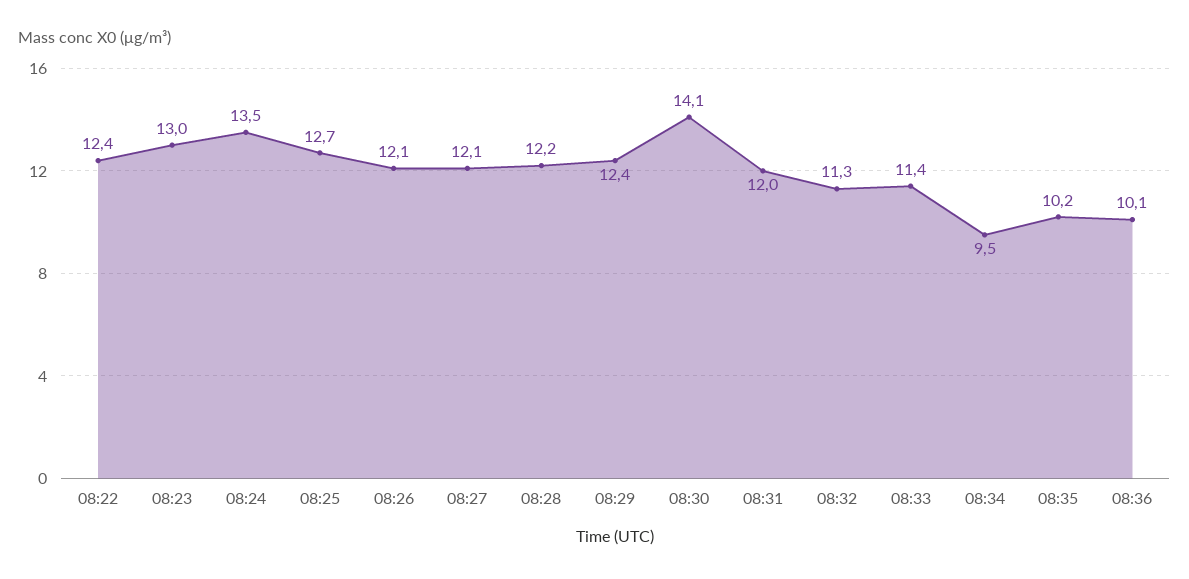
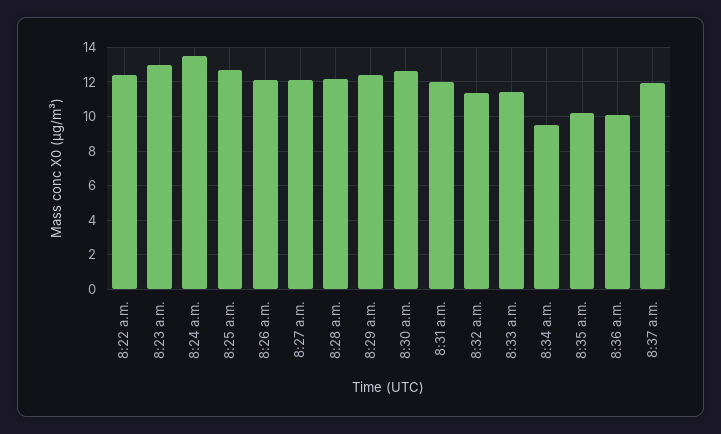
08:30: 14.1 -> 12.5
8:37 a.m.: none -> 12

